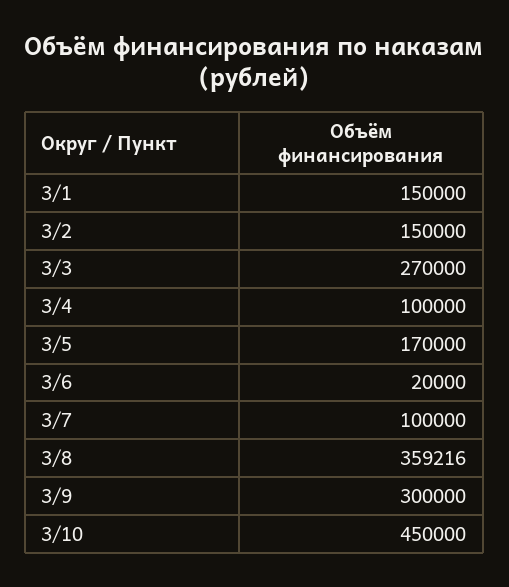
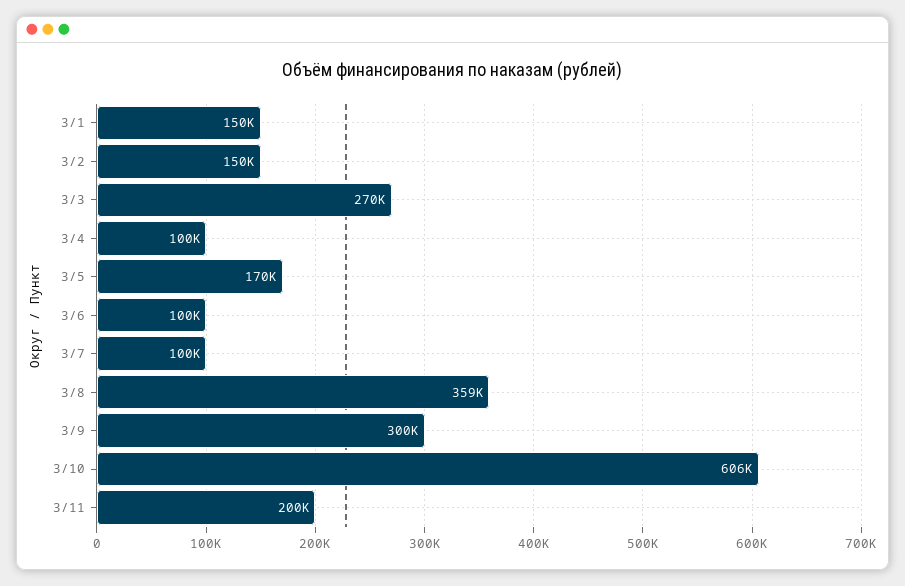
3/6: 20000 -> 100000
3/10: 450000 -> 606000
3/11: none -> 200000

